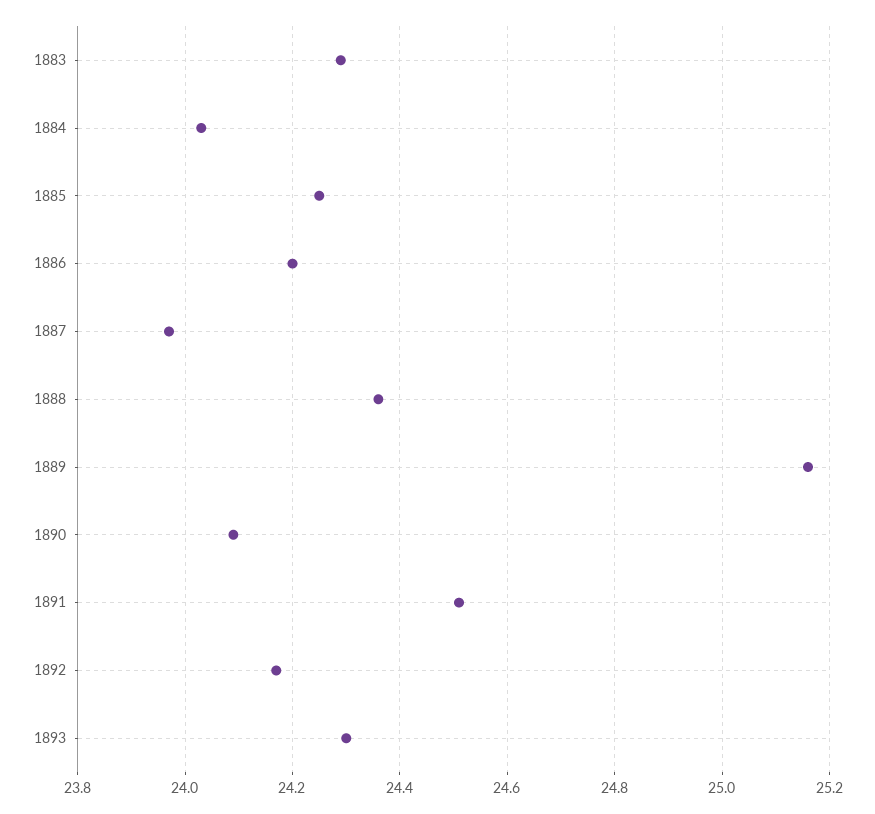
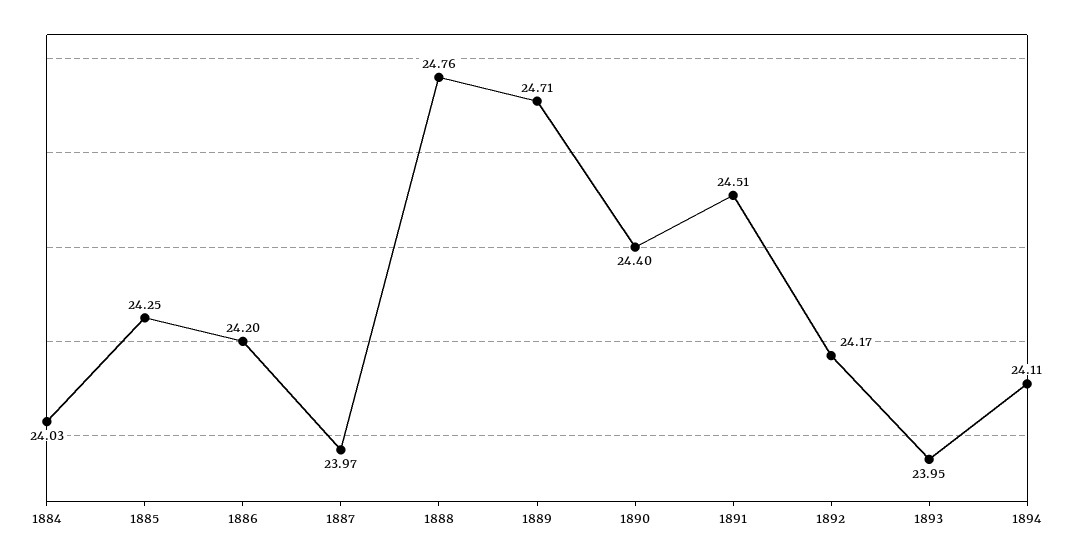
1883: 24.3 -> none
1888: 24.35 -> 24.76
1889: 25.15 -> 24.71
1890: 24.1 -> 24.4
1893: 24.3 -> 23.95
1894: none -> 24.11

